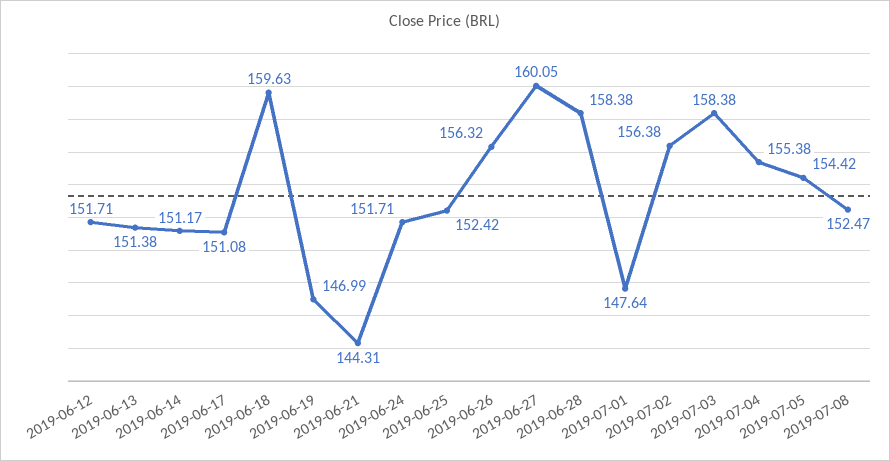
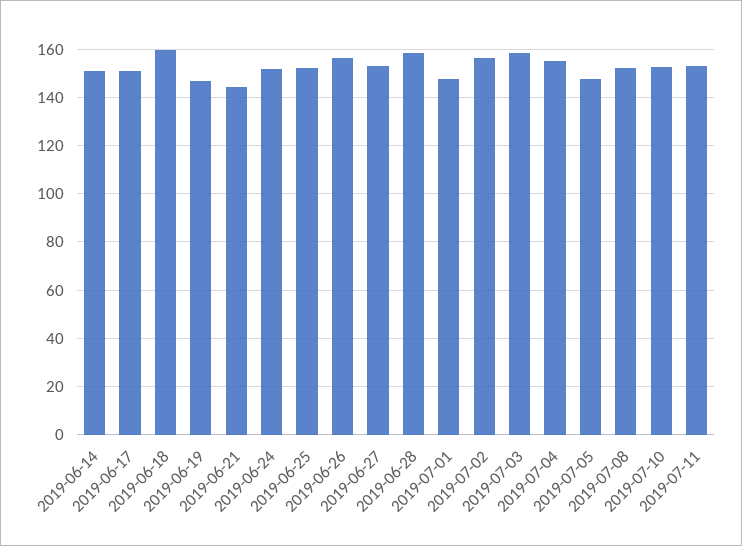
2019-06-12: 151.71 -> none
2019-06-13: 151.38 -> none
2019-06-27: 160.05 -> 152.5
2019-07-05: 154.42 -> 147.5
2019-07-10: none -> 152.5
2019-07-11: none -> 152.5

